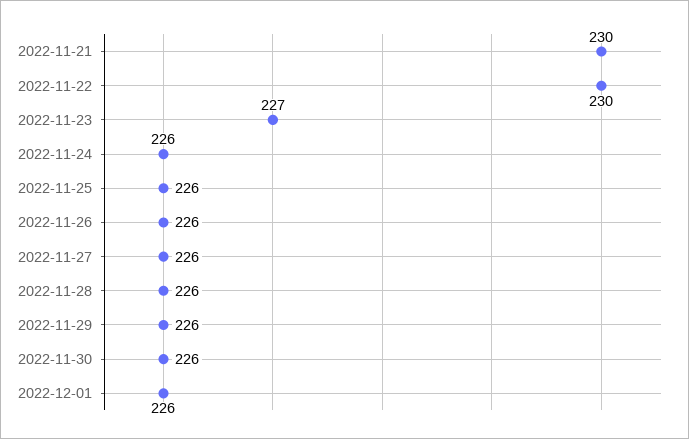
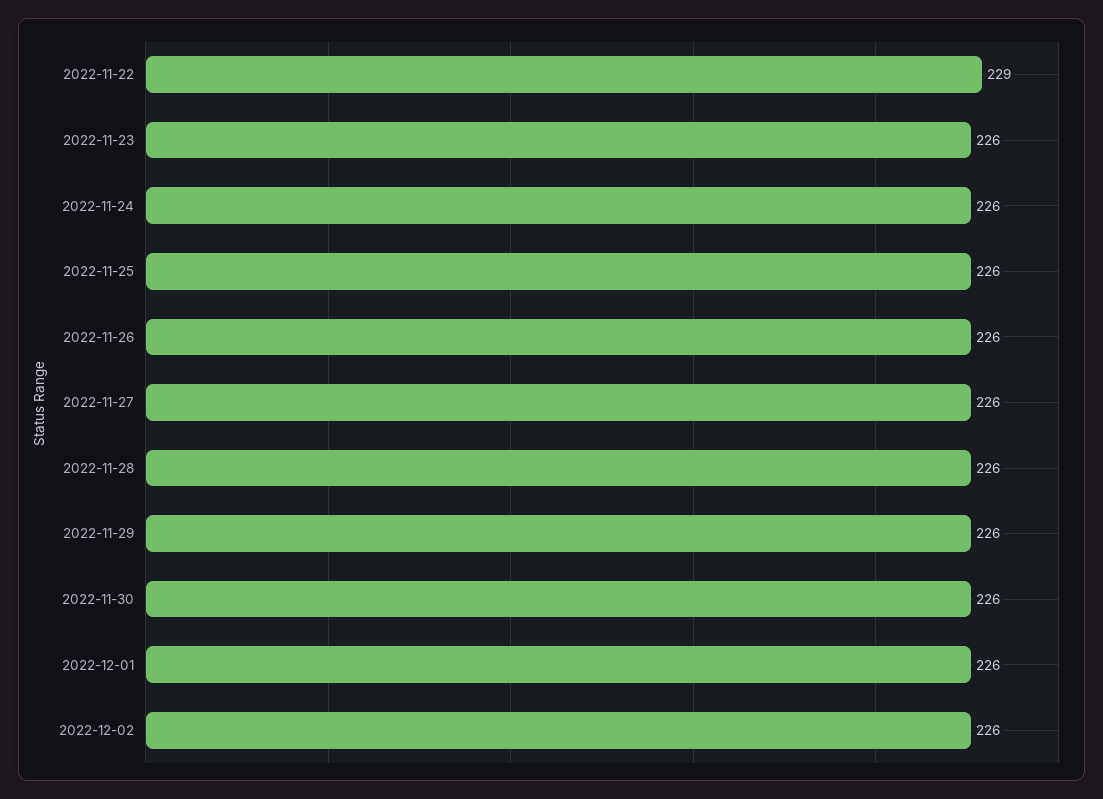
2022-11-21: 230 -> none
2022-11-22: 230 -> 229
2022-11-23: 227 -> 226
2022-12-02: none -> 226

